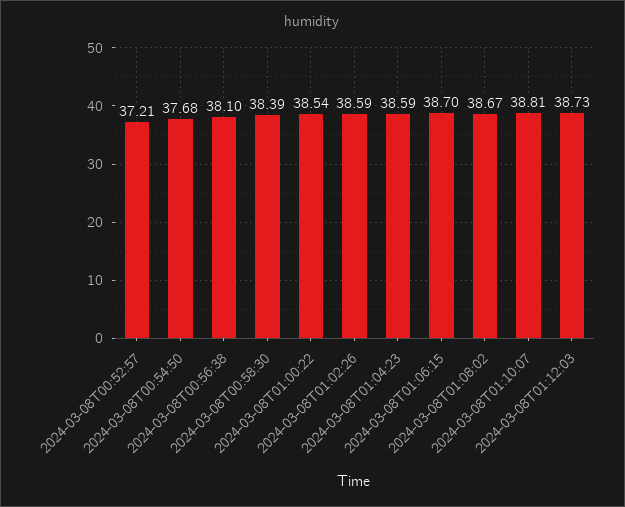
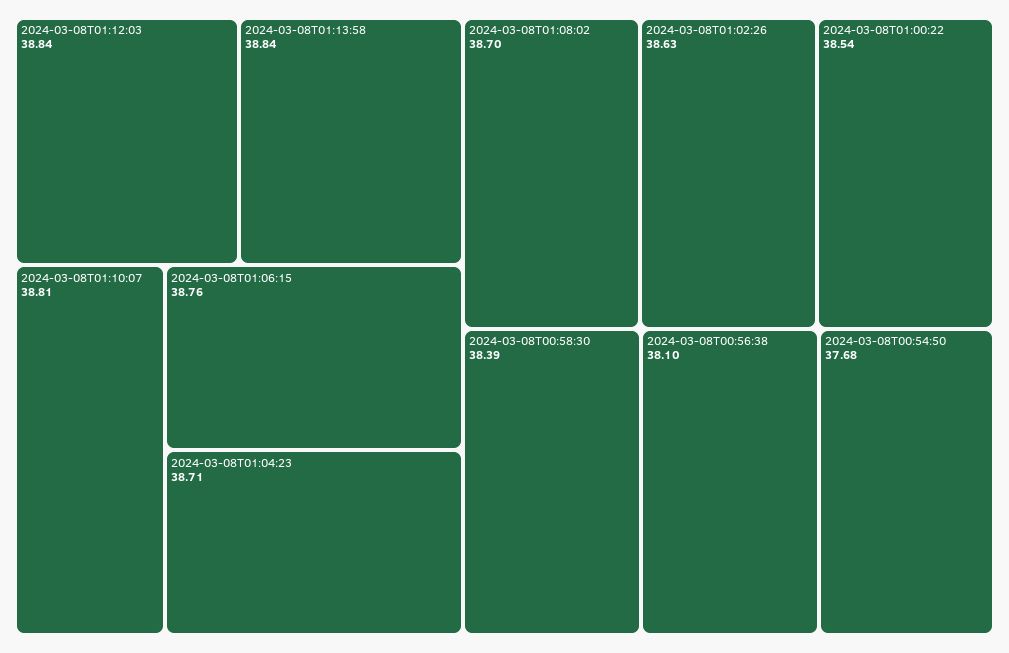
2024-03-08T00:52:57: 37.21 -> none
2024-03-08T01:02:26: 38.59 -> 38.63
2024-03-08T01:04:23: 38.59 -> 38.71
2024-03-08T01:06:15: 38.7 -> 38.76
2024-03-08T01:08:02: 38.67 -> 38.7
2024-03-08T01:12:03: 38.73 -> 38.84
2024-03-08T01:13:58: none -> 38.84

